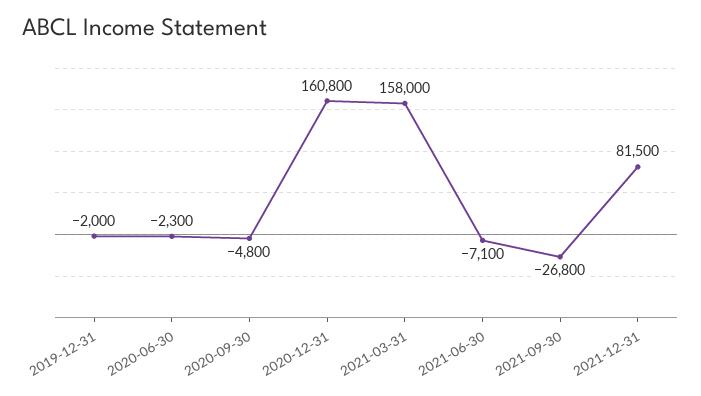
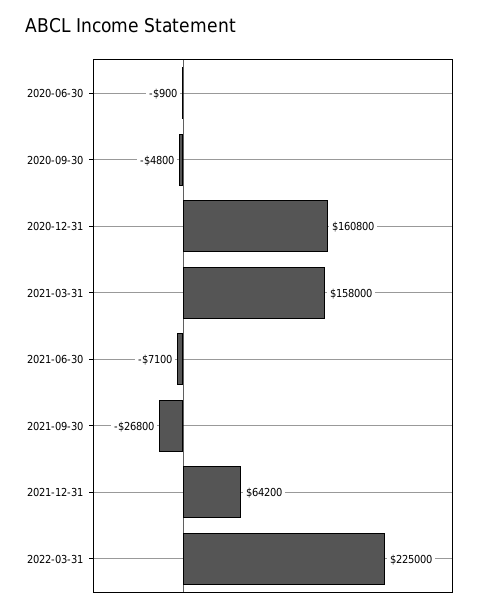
2019-12-31: -2000 -> none
2020-06-30: -2300 -> -900
2021-12-31: 81500 -> 64200
2022-03-31: none -> 225000

